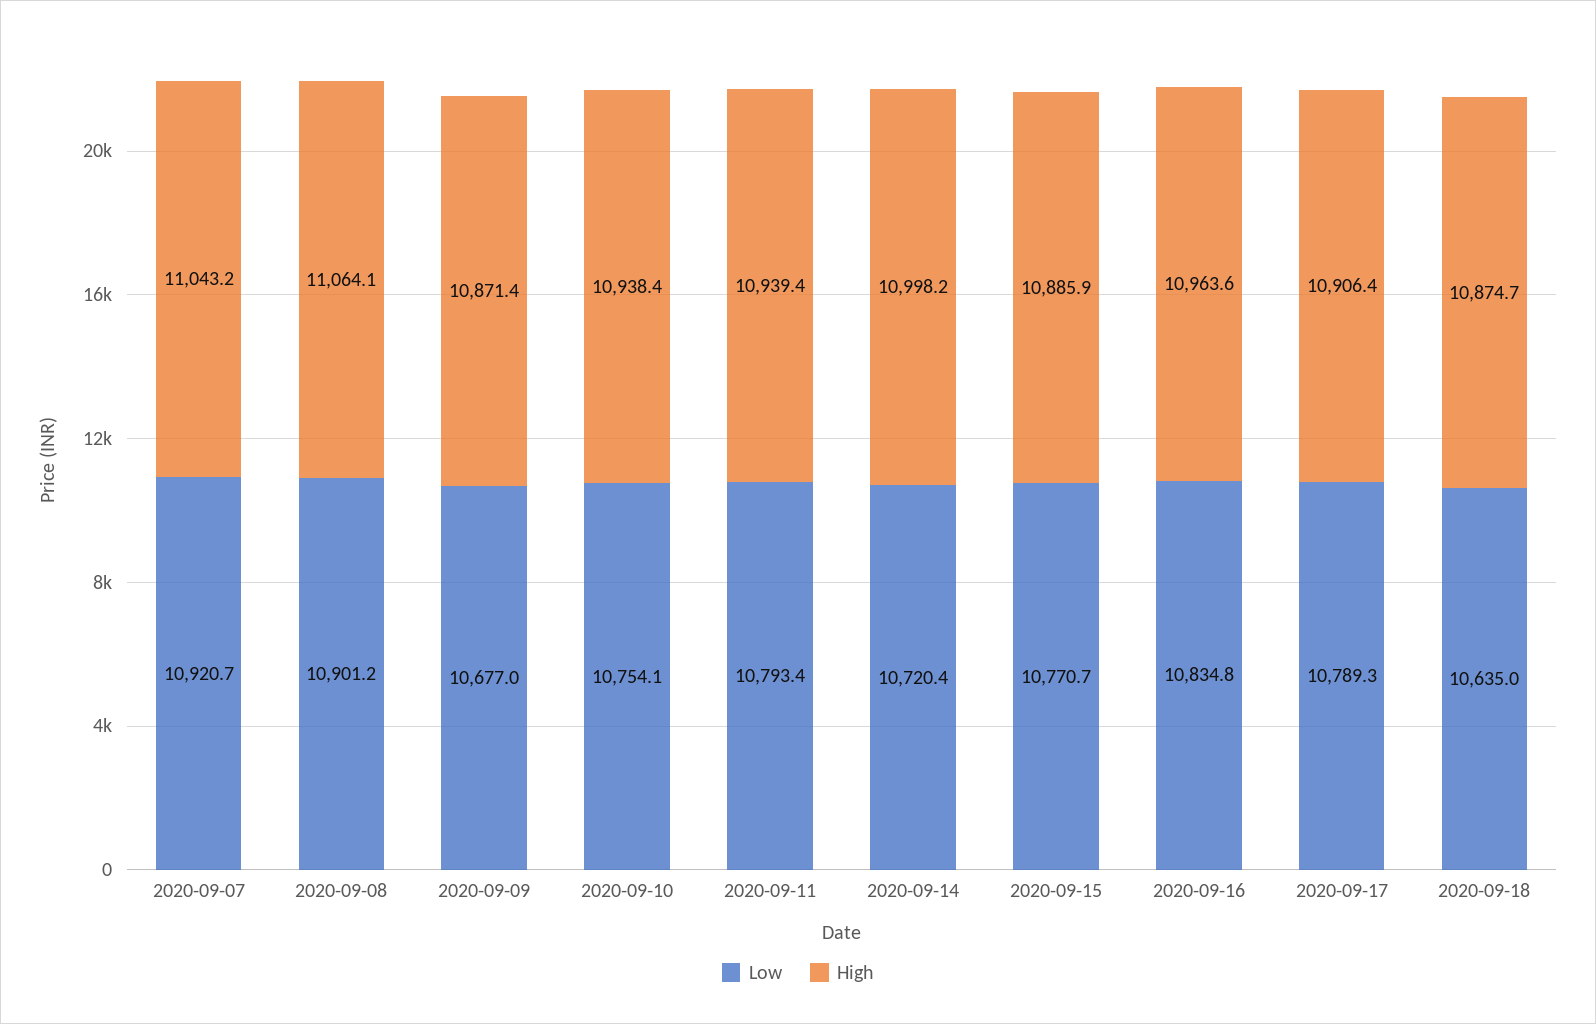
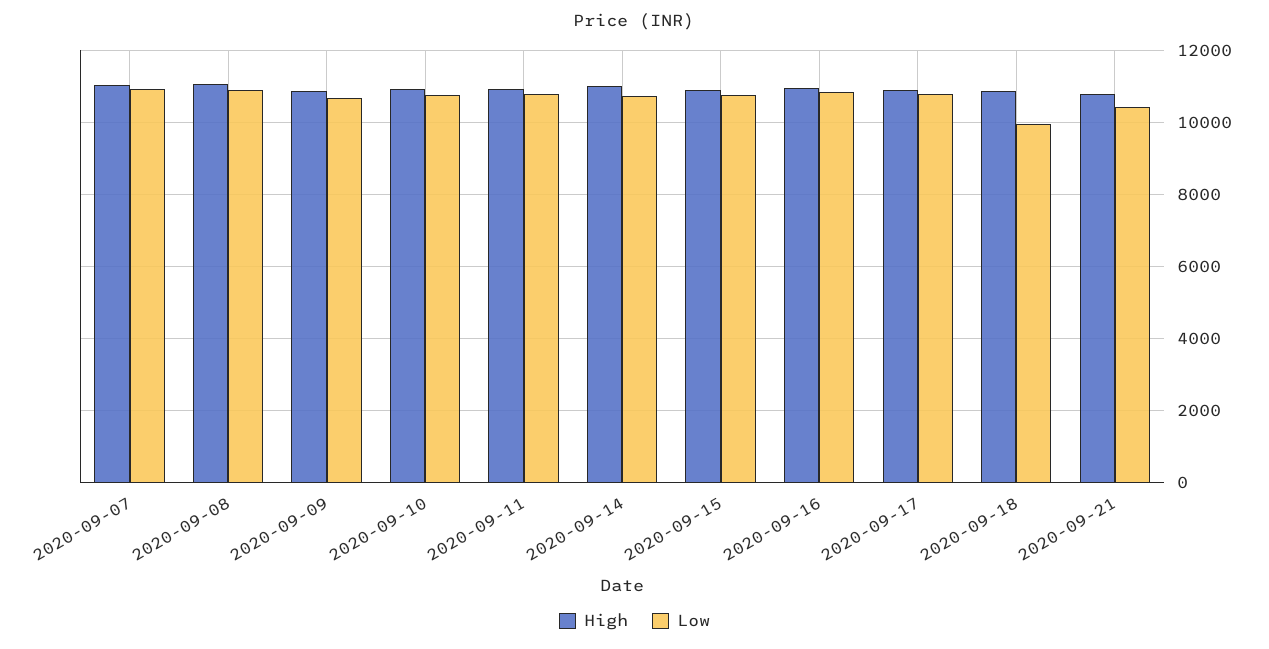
Low, 2020-09-18: 10635 -> 10000
High, 2020-09-21: none -> 10800
Low, 2020-09-21: none -> 10400

